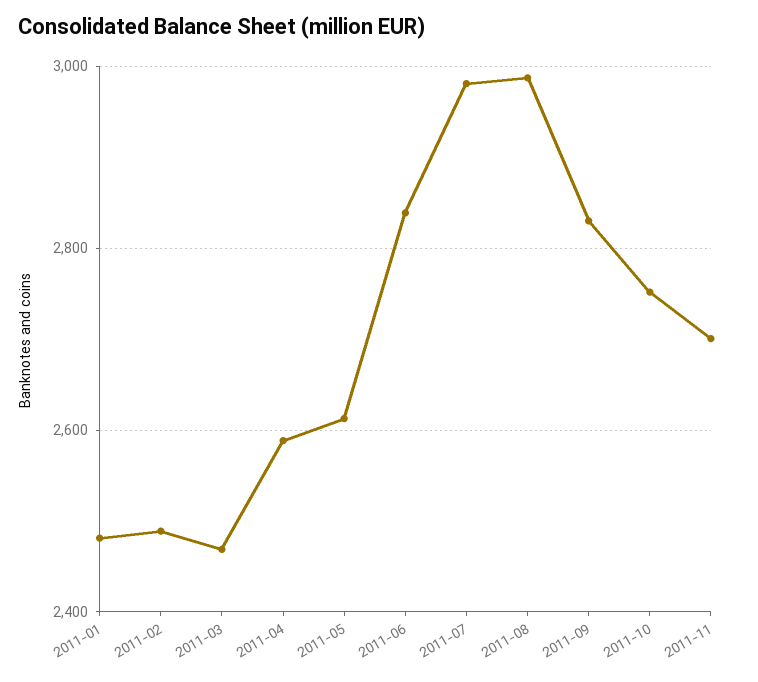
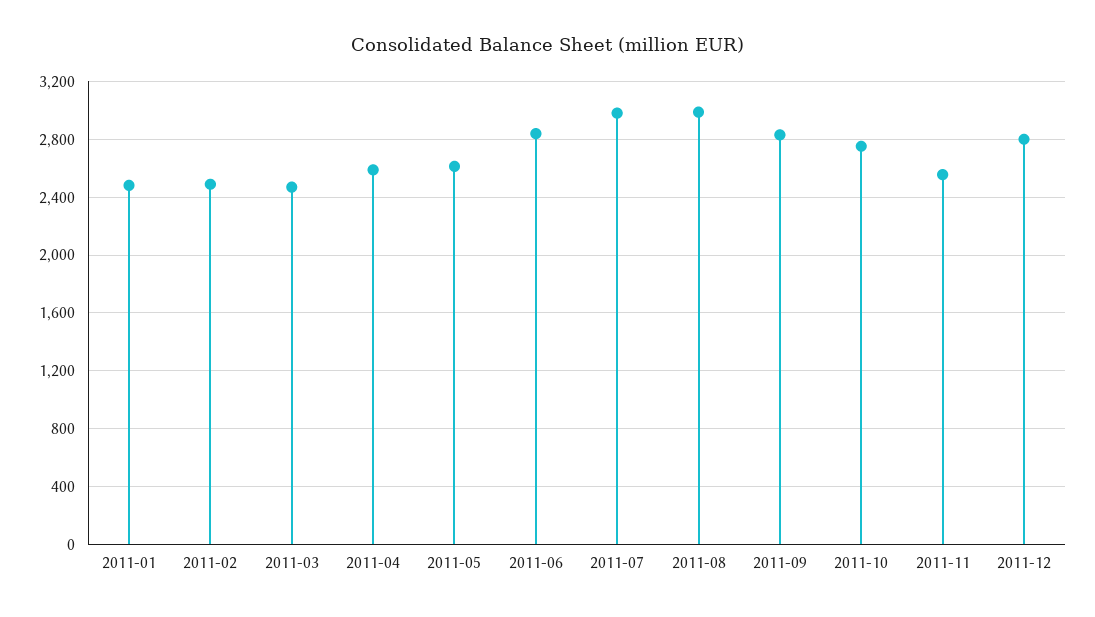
2011-11: 2700 -> 2550
2011-12: none -> 2800

